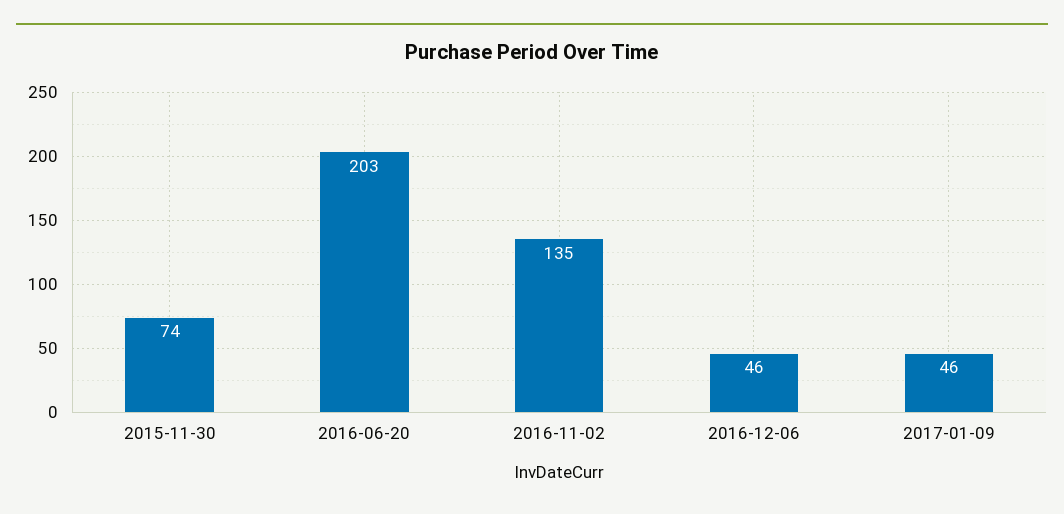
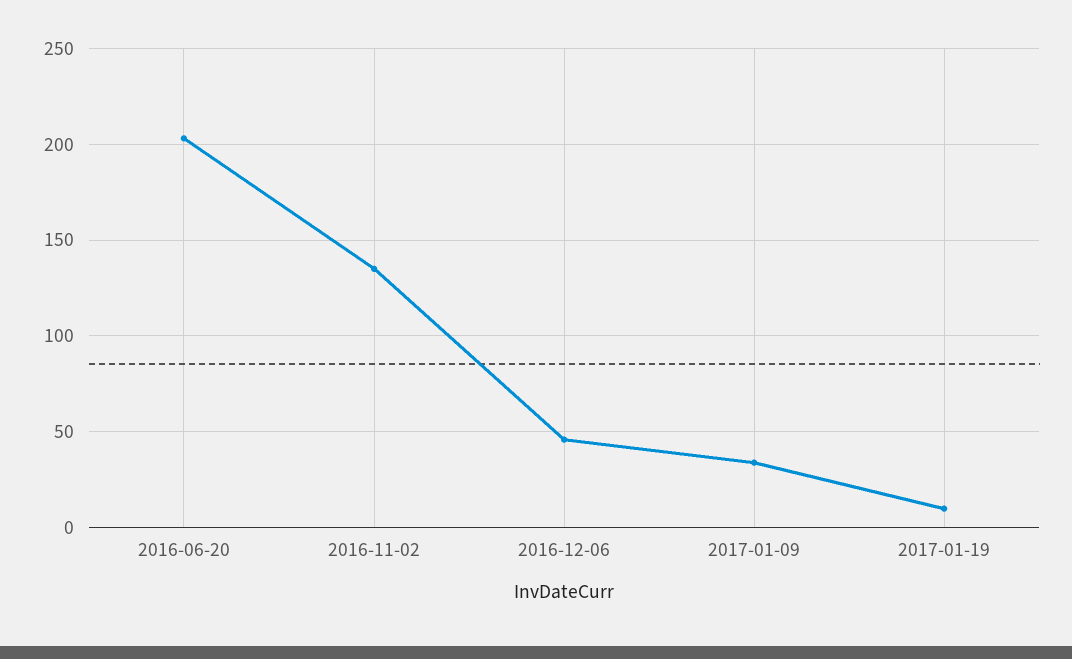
2015-11-30: 74 -> none
2017-01-09: 46 -> 35
2017-01-19: none -> 10

